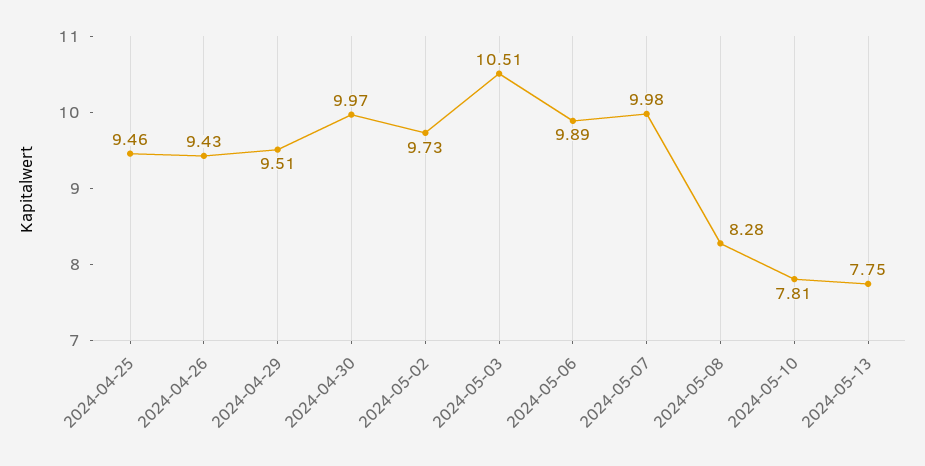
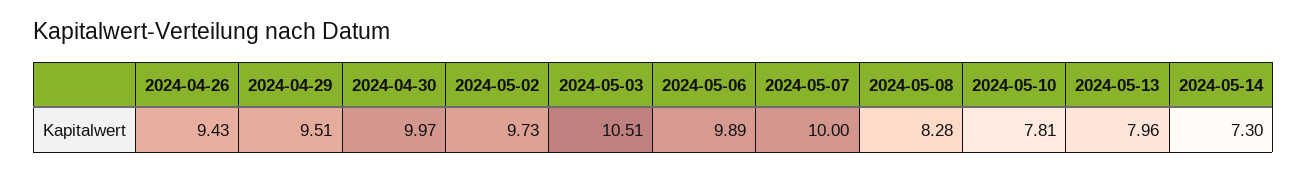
2024-04-25: 9.46 -> none
2024-05-07: 9.98 -> 10
2024-05-13: 7.75 -> 7.96
2024-05-14: none -> 7.3

